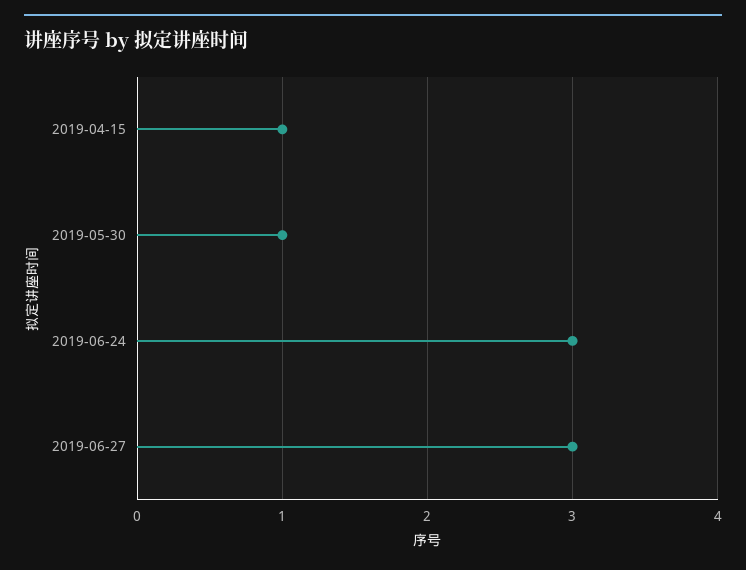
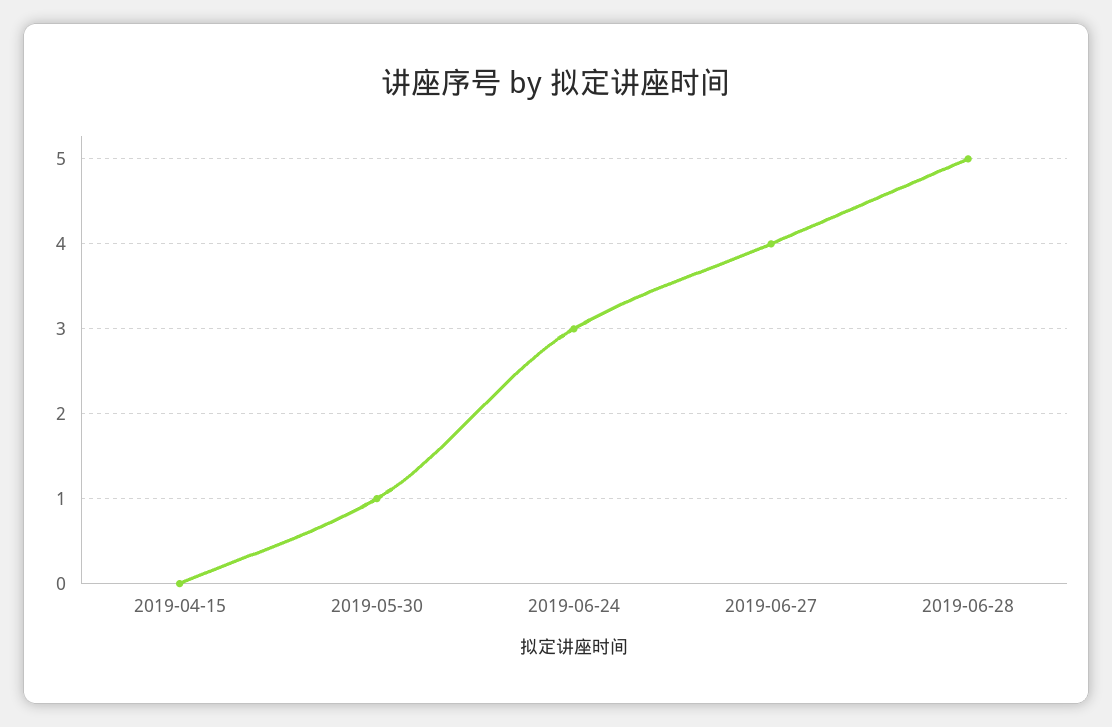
2019-04-15: 1 -> 0
2019-06-27: 3 -> 4
2019-06-28: none -> 5

